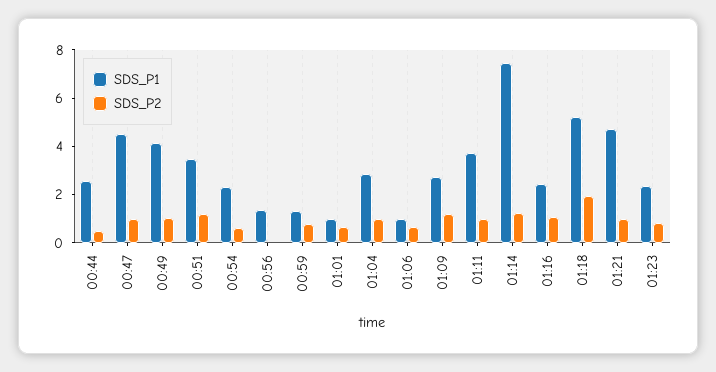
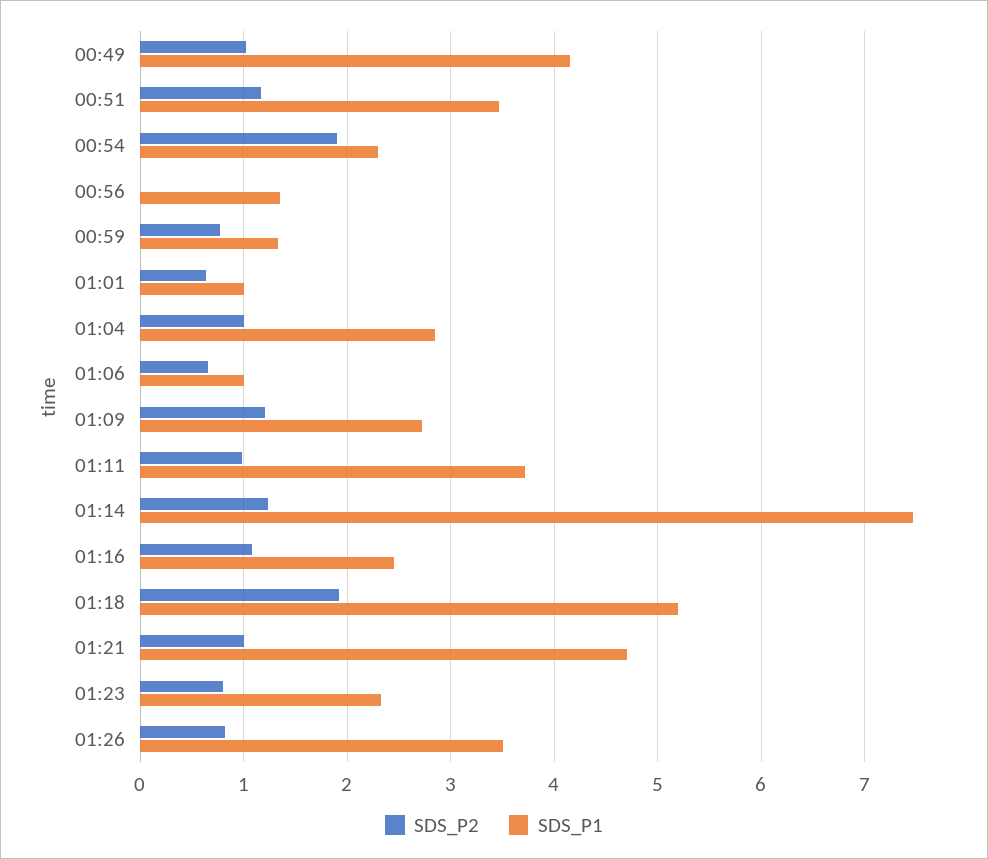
SDS_P1, 00:44: 2.5 -> none
SDS_P2, 00:44: 0.5 -> none
SDS_P1, 00:47: 4.5 -> none
SDS_P2, 00:47: 1 -> none
SDS_P2, 00:54: 0.5 -> 1.9
SDS_P2, 01:26: none -> 0.8
SDS_P1, 01:26: none -> 3.5

